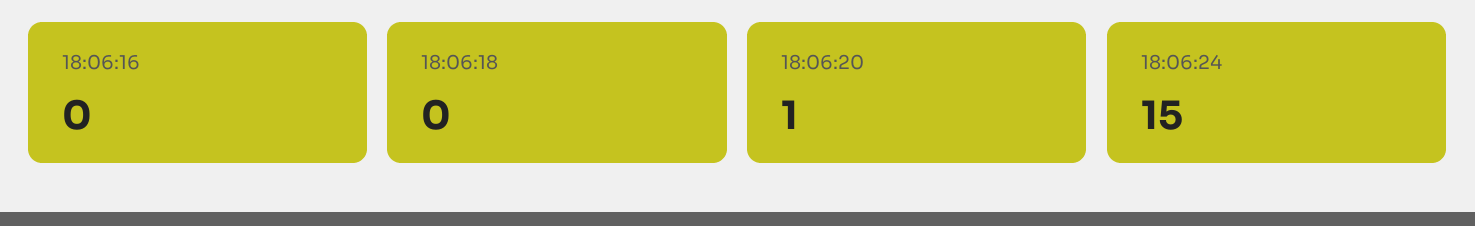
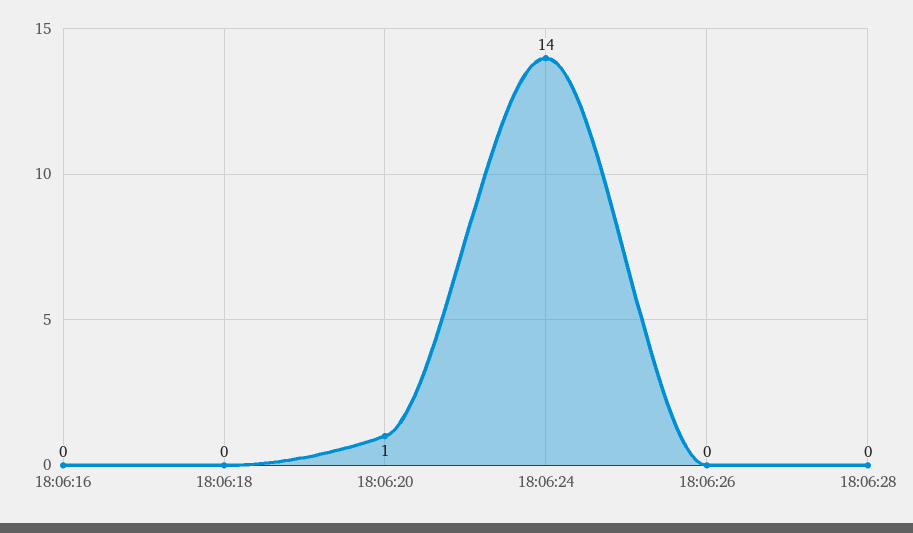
18:06:24: 15 -> 14
18:06:26: none -> 0
18:06:28: none -> 0

